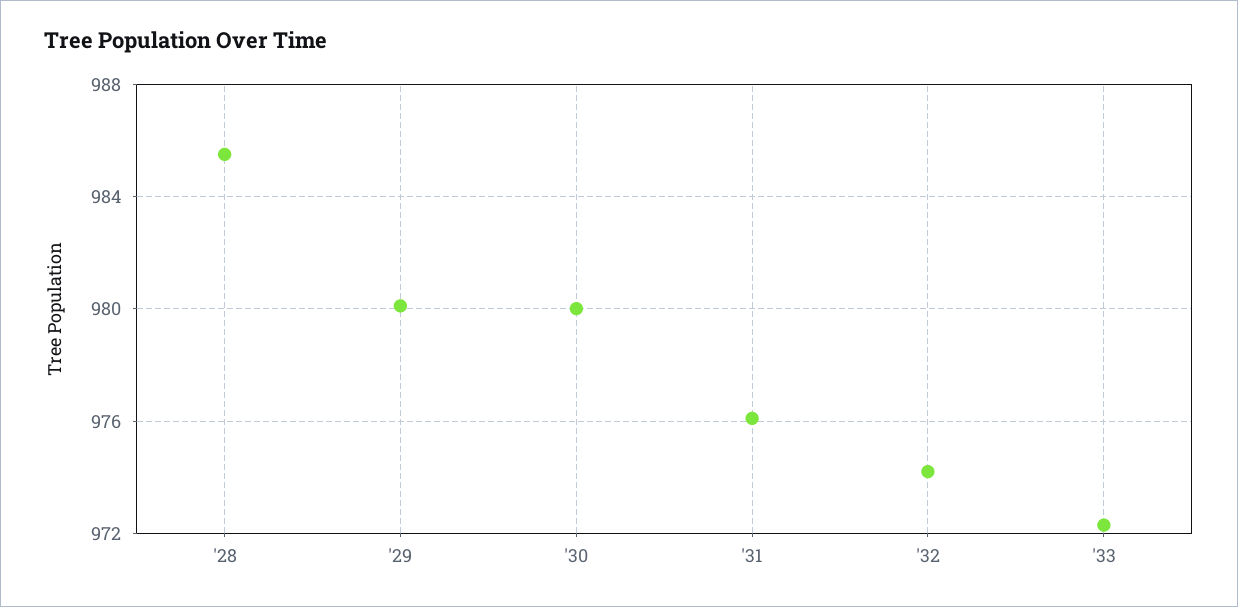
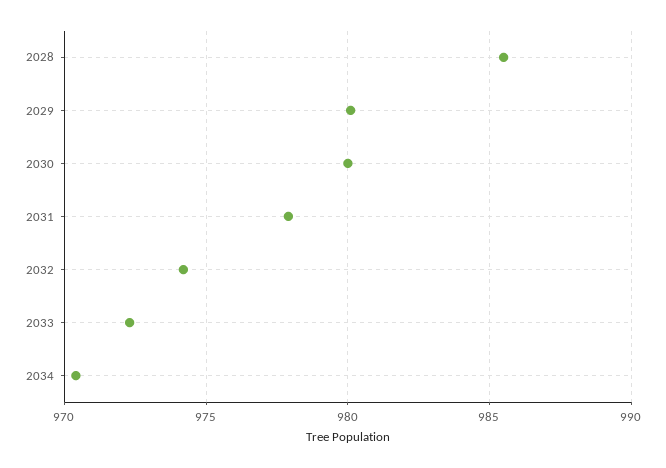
'31: 976 -> 978
2034: none -> 970.5

